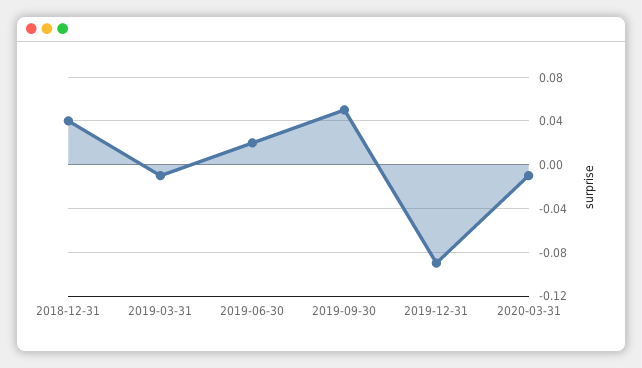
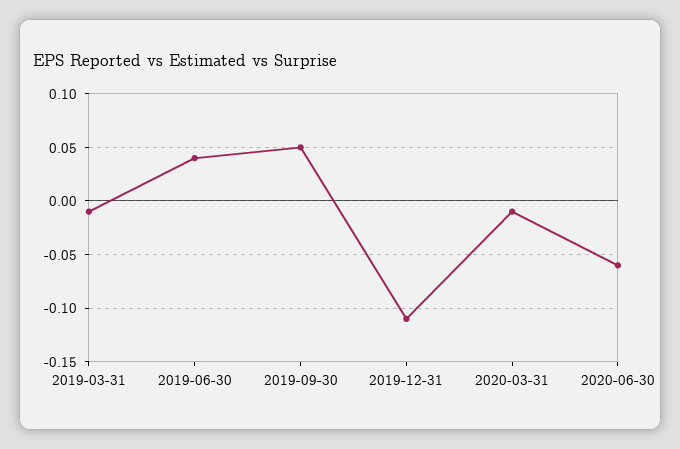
2018-12-31: 0.04 -> none
2019-06-30: 0.02 -> 0.04
2019-12-31: -0.09 -> -0.11
2020-06-30: none -> -0.06

